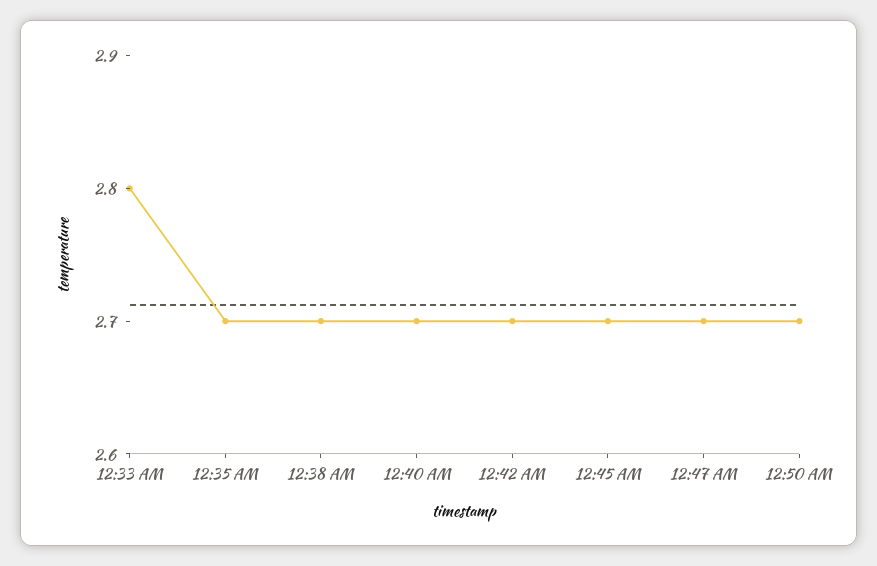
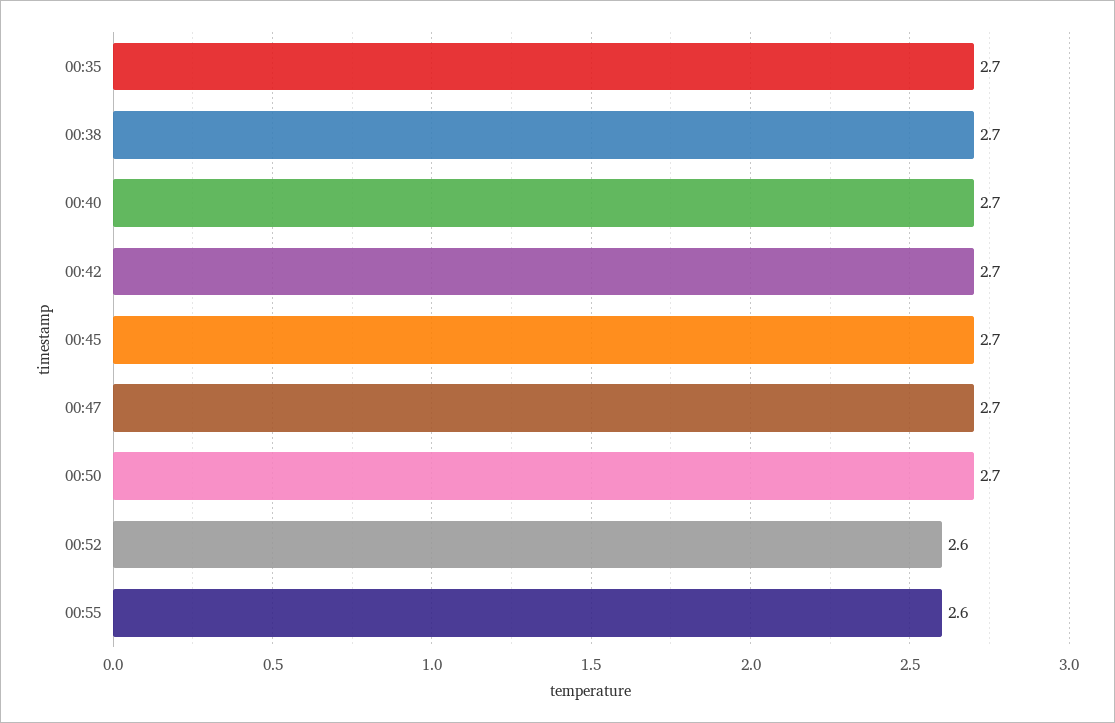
12:33 AM: 2.8 -> none
00:52: none -> 2.6
00:55: none -> 2.6

